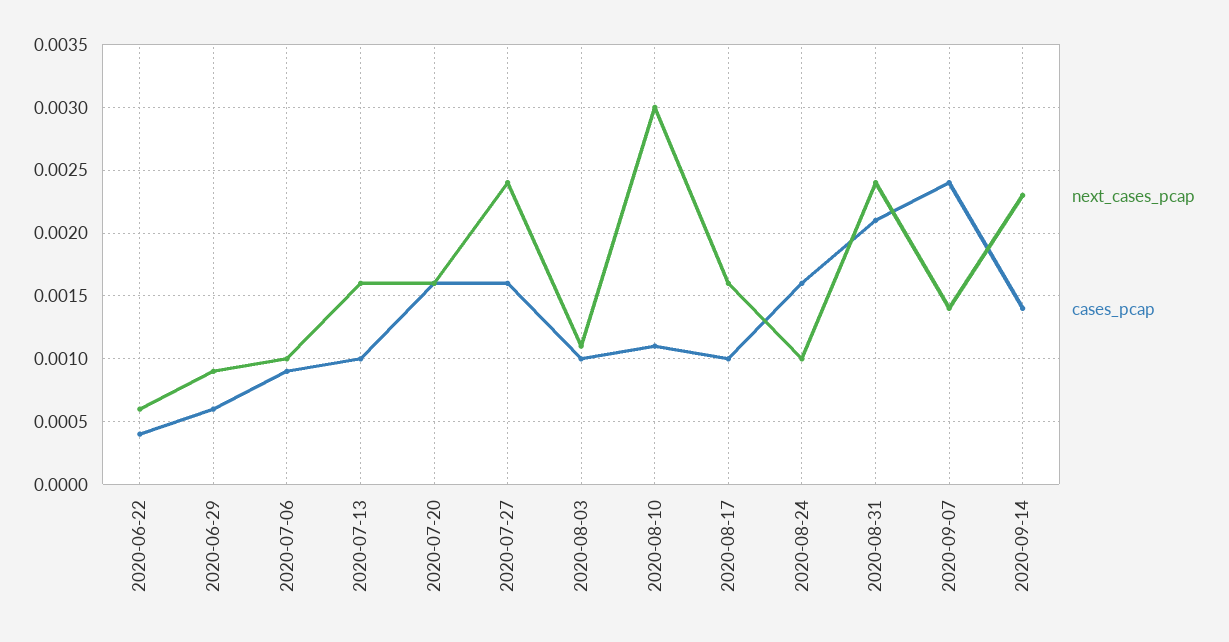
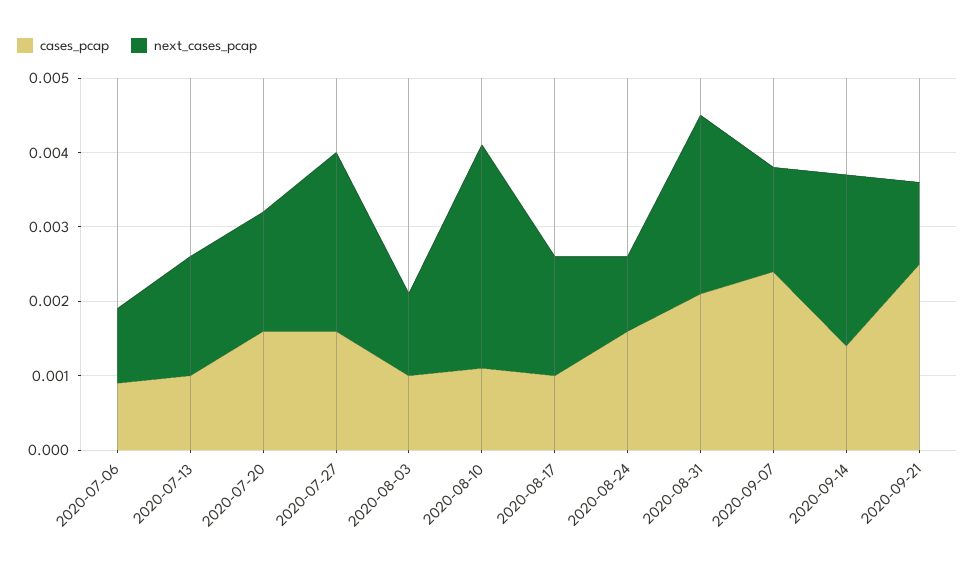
next_cases_pcap, 2020-06-22: 0.0006 -> none
cases_pcap, 2020-06-22: 0.0004 -> none
next_cases_pcap, 2020-06-29: 0.0009 -> none
cases_pcap, 2020-06-29: 0.0006 -> none
cases_pcap, 2020-09-21: none -> 0.0025
next_cases_pcap, 2020-09-21: none -> 0.001

